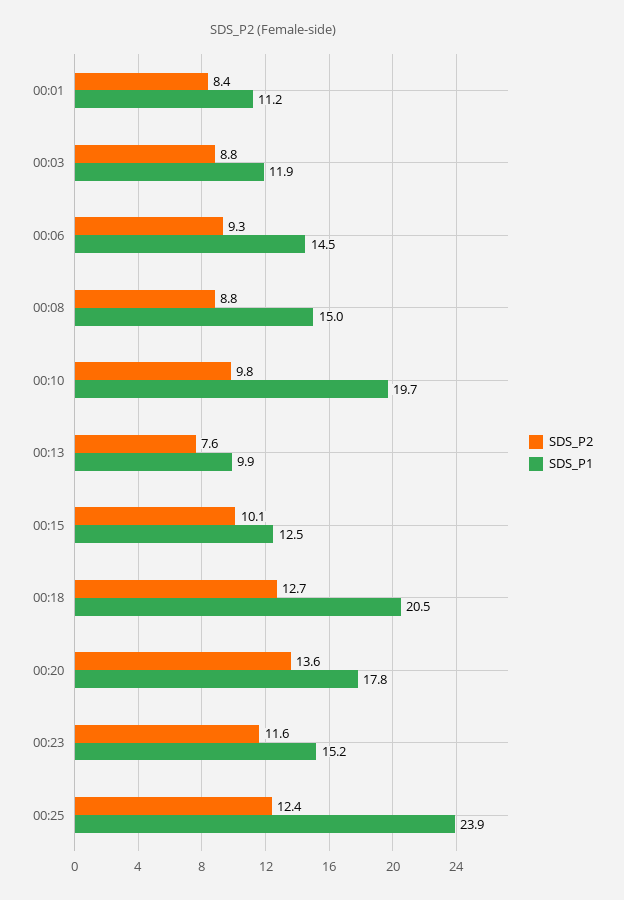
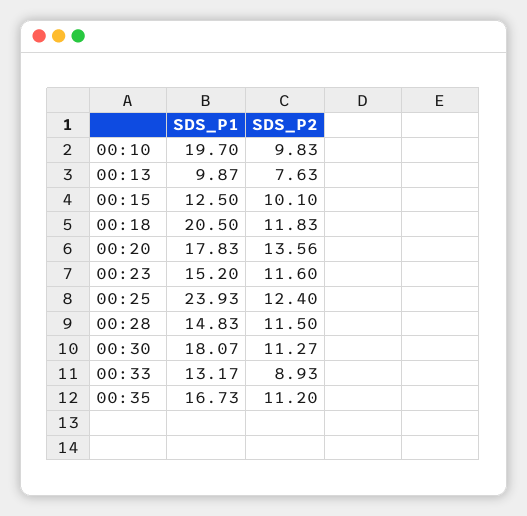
SDS_P2, 00:01: 8.4 -> none
SDS_P1, 00:01: 11.2 -> none
SDS_P2, 00:03: 8.8 -> none
SDS_P1, 00:03: 11.9 -> none
SDS_P2, 00:06: 9.3 -> none
SDS_P1, 00:06: 14.5 -> none
SDS_P2, 00:08: 8.8 -> none
SDS_P1, 00:08: 15 -> none
SDS_P2, 00:18: 12.7 -> 11.83
SDS_P1, 00:28: none -> 14.83
SDS_P2, 00:28: none -> 11.5
SDS_P1, 00:30: none -> 18.07
SDS_P2, 00:30: none -> 11.27
SDS_P1, 00:33: none -> 13.17
SDS_P2, 00:33: none -> 8.93
SDS_P1, 00:35: none -> 16.73
SDS_P2, 00:35: none -> 11.2

